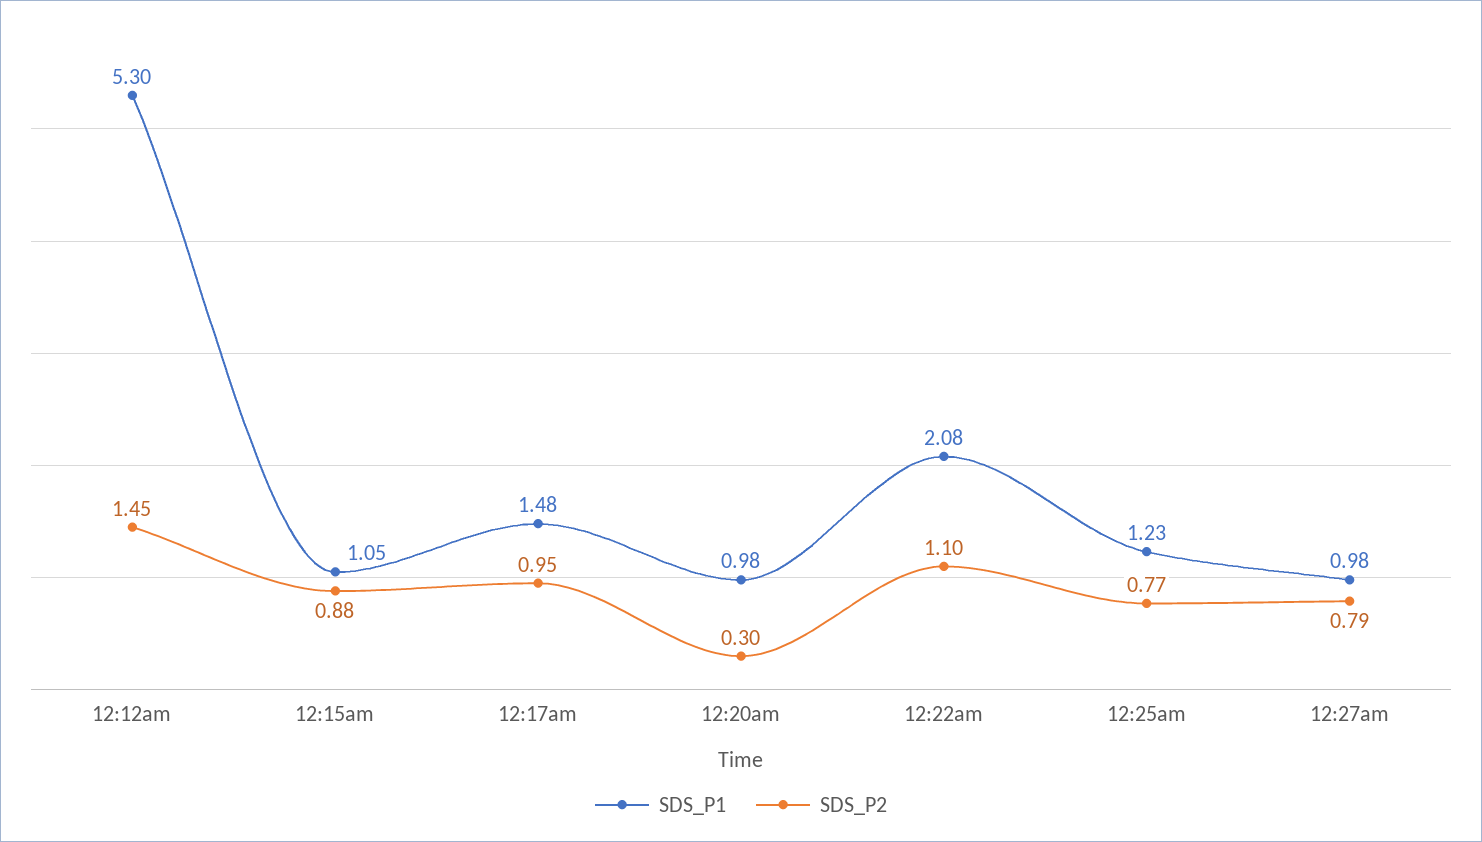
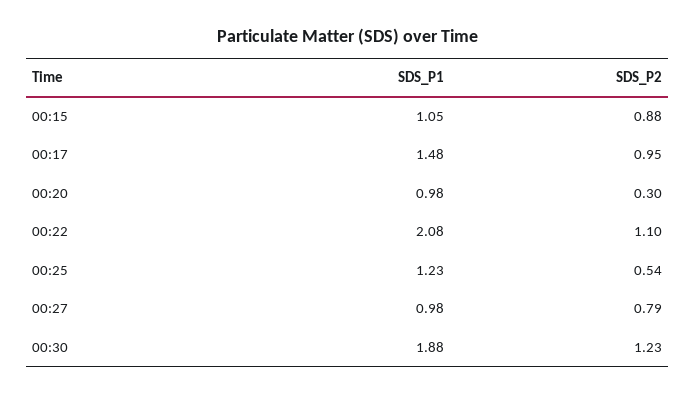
SDS_P1, 12:12am: 5.3 -> none
SDS_P2, 12:12am: 1.45 -> none
SDS_P2, 12:25am: 0.77 -> 0.54
SDS_P1, 00:30: none -> 1.88
SDS_P2, 00:30: none -> 1.23

